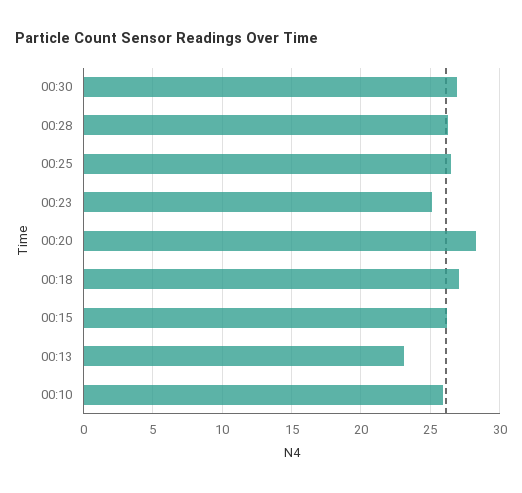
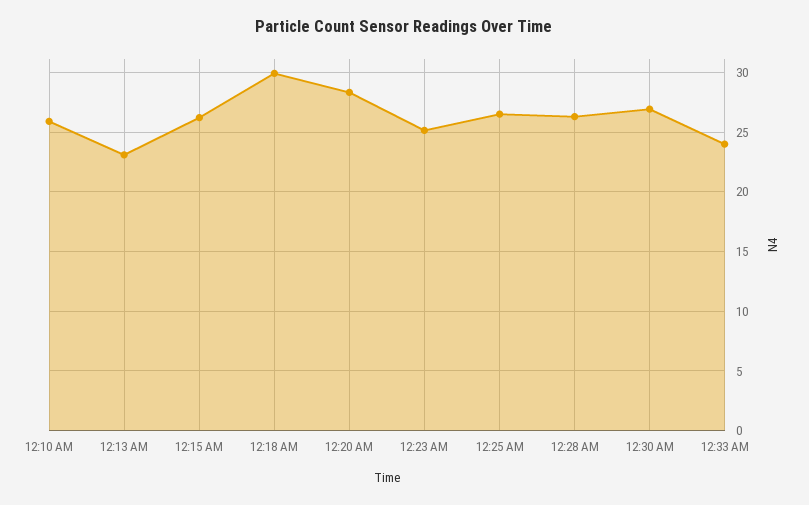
00:18: 27 -> 30
12:33 AM: none -> 24

